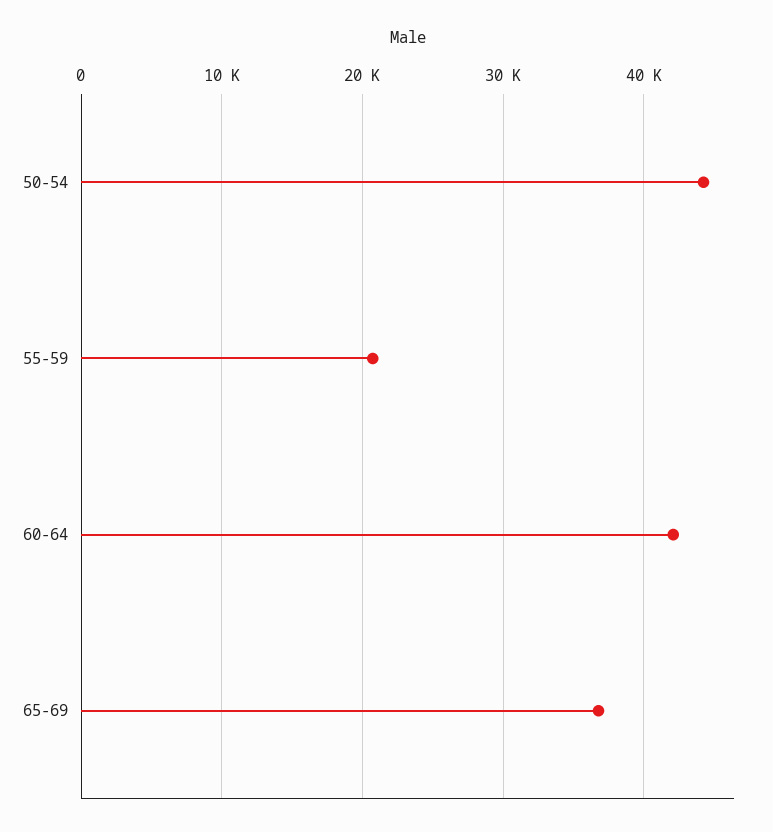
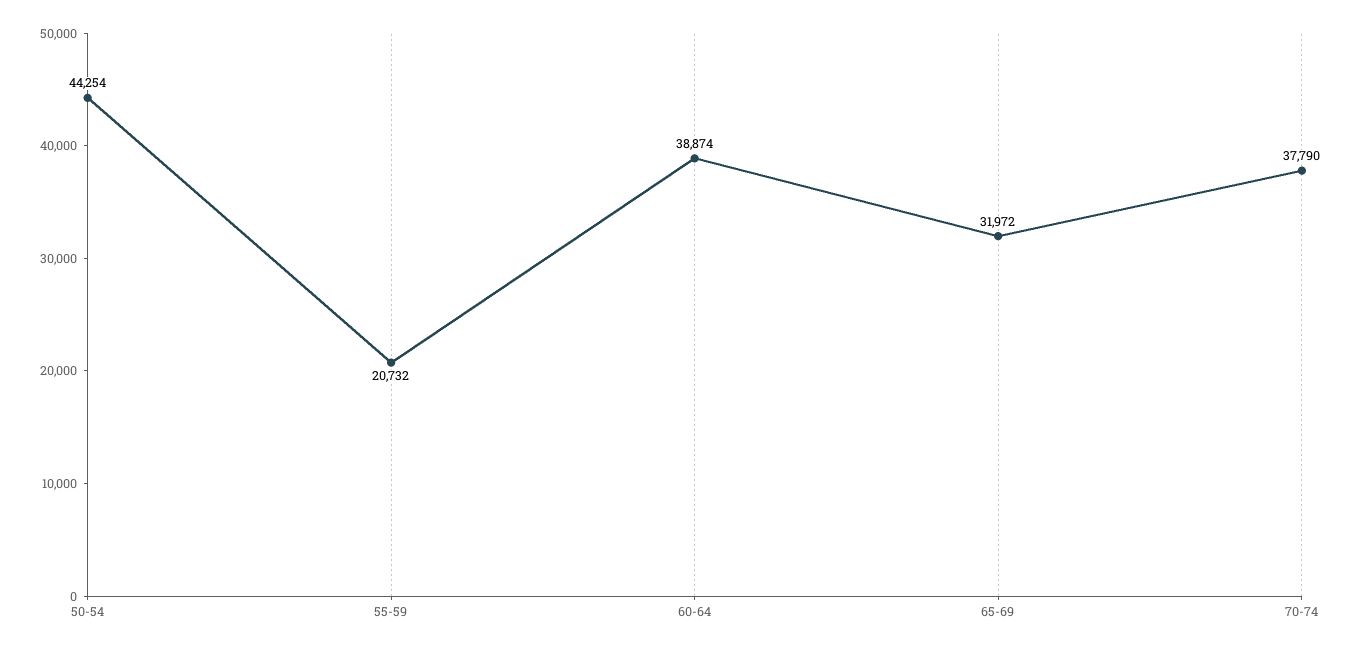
60-64: 42000 -> 38874
65-69: 37000 -> 31972
70-74: none -> 37790

